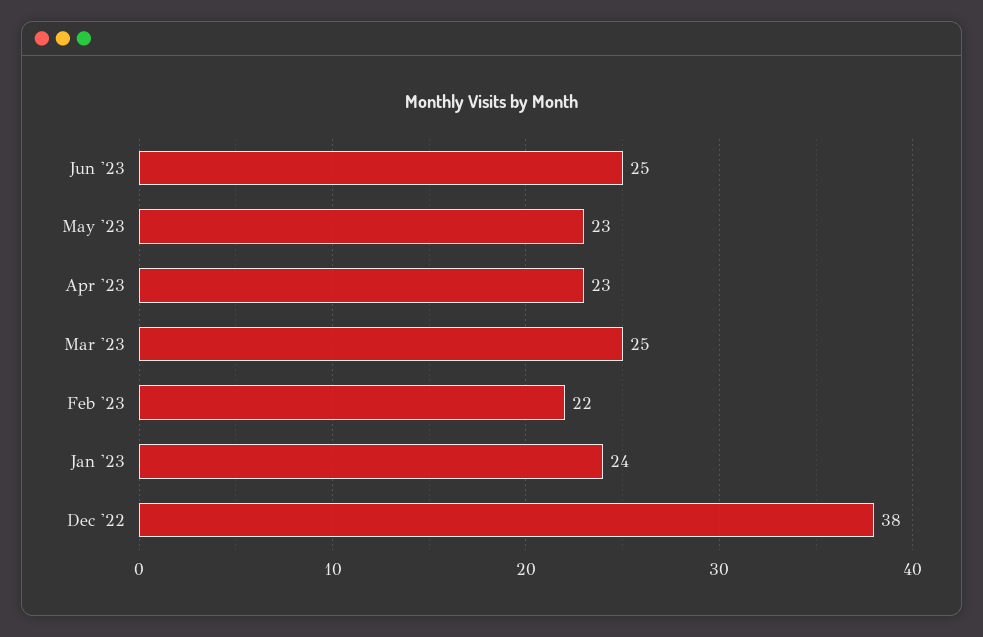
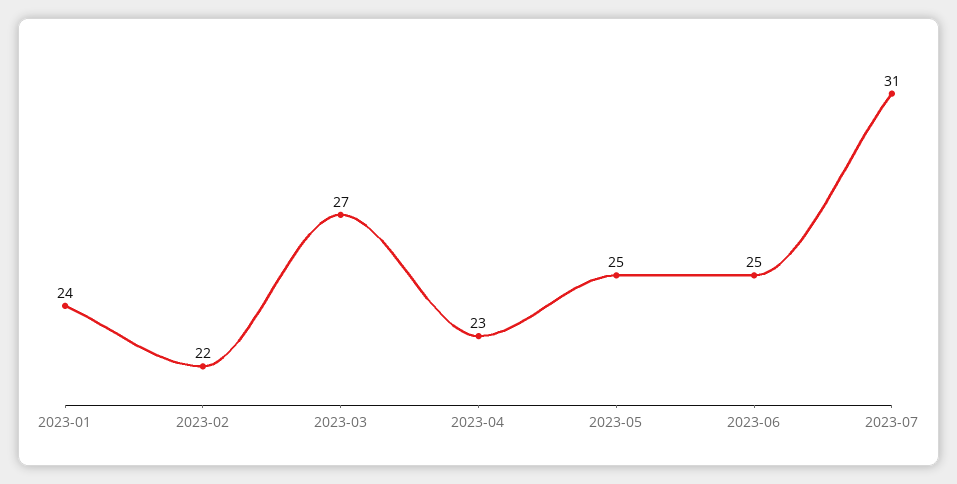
May '23: 23 -> 25
Mar '23: 25 -> 27
Dec '22: 38 -> none
2023-07: none -> 31

